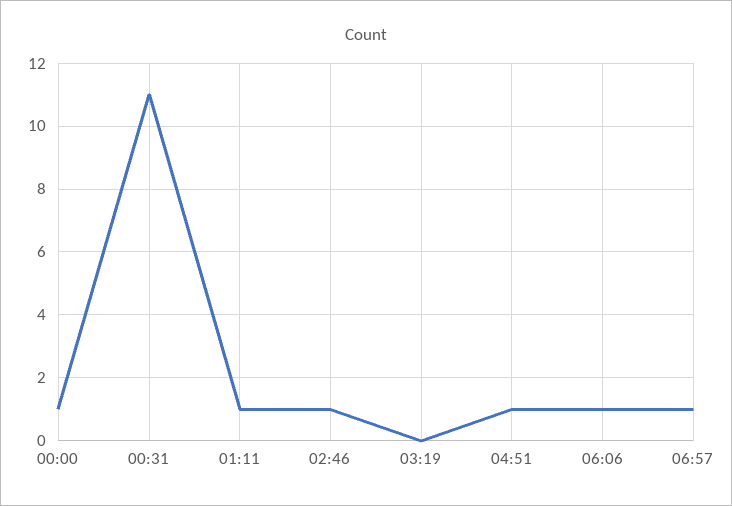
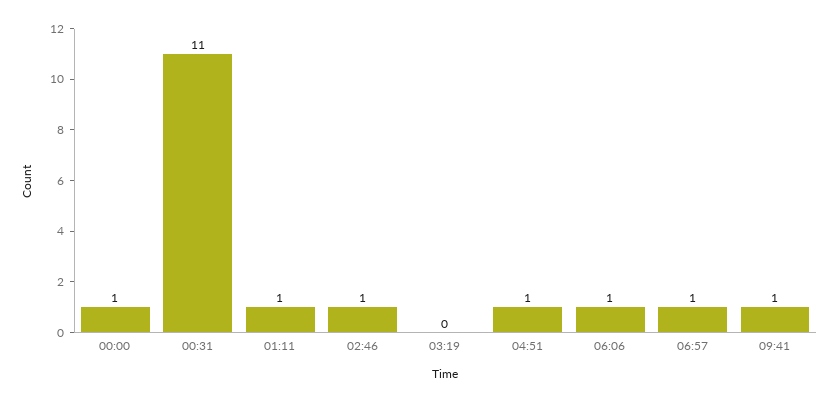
09:41: none -> 1

